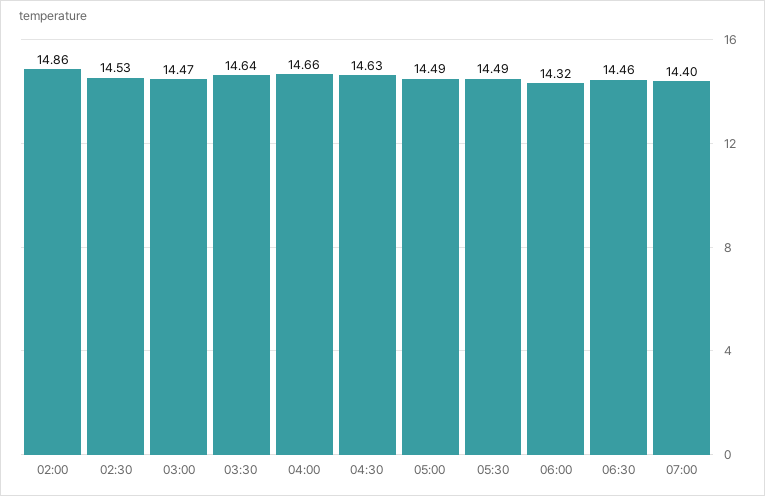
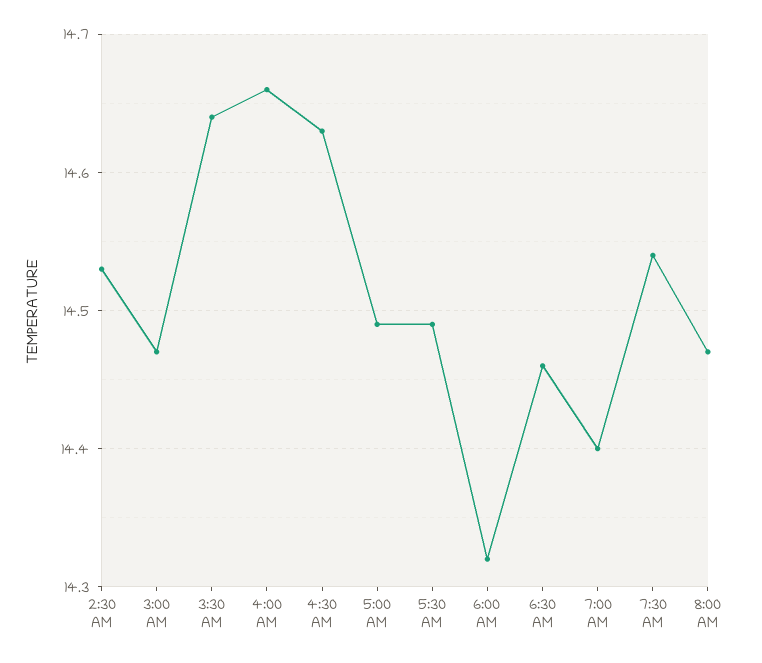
02:00: 14.86 -> none
7:30 AM: none -> 14.54
8:00 AM: none -> 14.47

